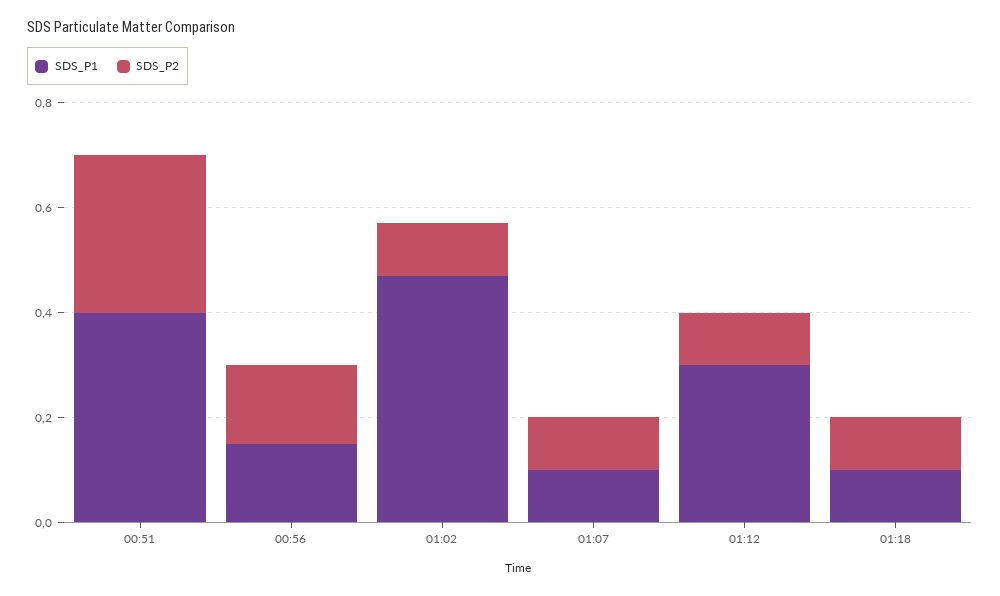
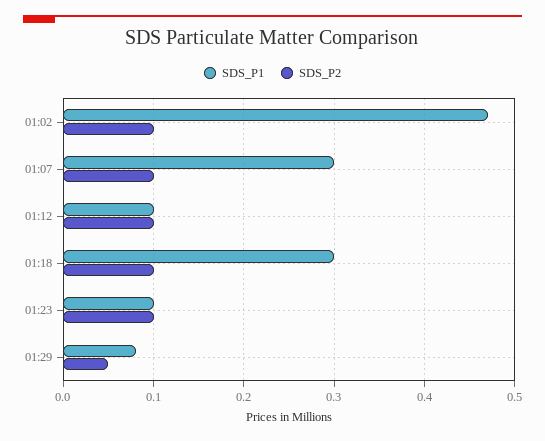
SDS_P1, 00:51: 0.4 -> none
SDS_P2, 00:51: 0.3 -> none
SDS_P1, 00:56: 0.15 -> none
SDS_P2, 00:56: 0.15 -> none
SDS_P1, 01:07: 0.1 -> 0.3
SDS_P1, 01:12: 0.3 -> 0.1
SDS_P1, 01:18: 0.1 -> 0.3
SDS_P1, 01:23: none -> 0.1
SDS_P2, 01:23: none -> 0.1
SDS_P1, 01:29: none -> 0.08
SDS_P2, 01:29: none -> 0.05

